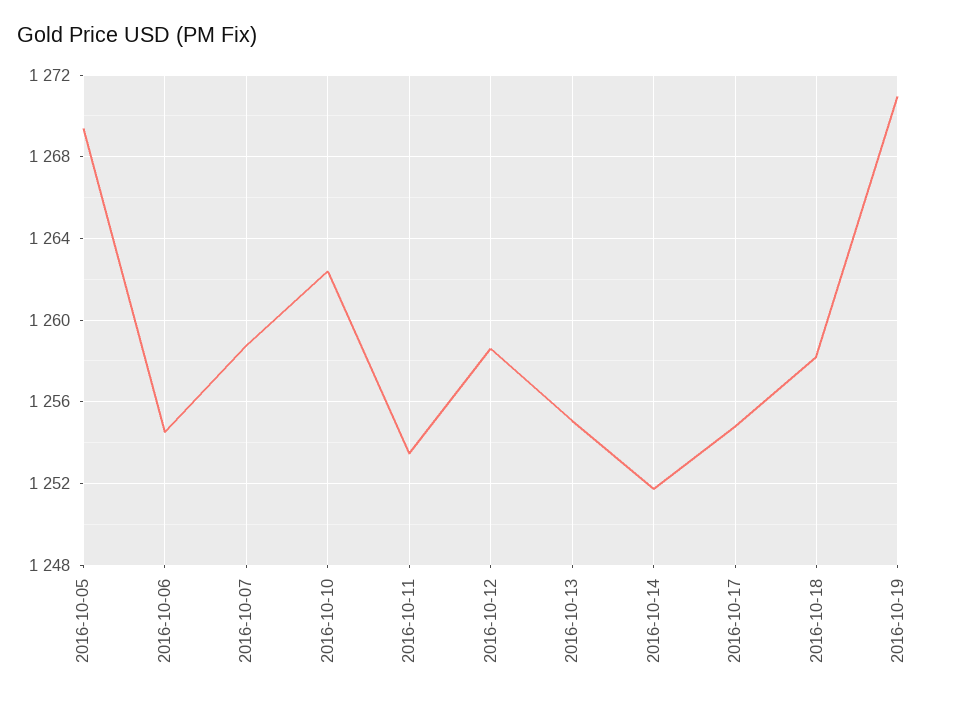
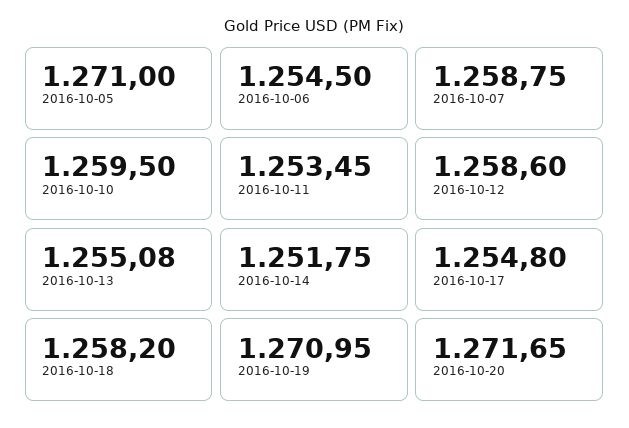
2016-10-05: 1269.5 -> 1271
2016-10-10: 1262.5 -> 1259.5
2016-10-20: none -> 1271.65

